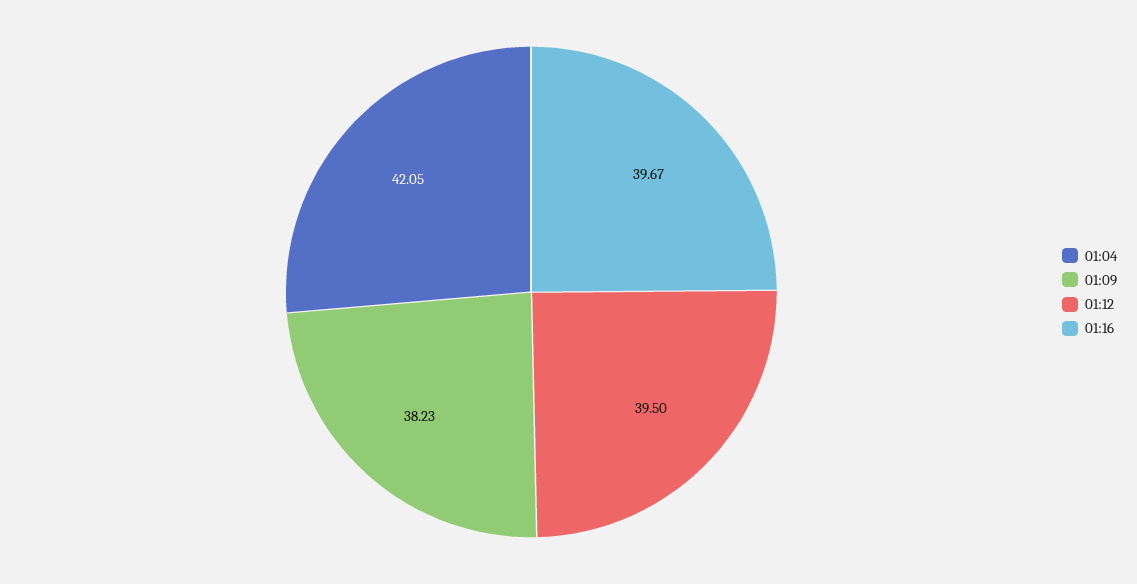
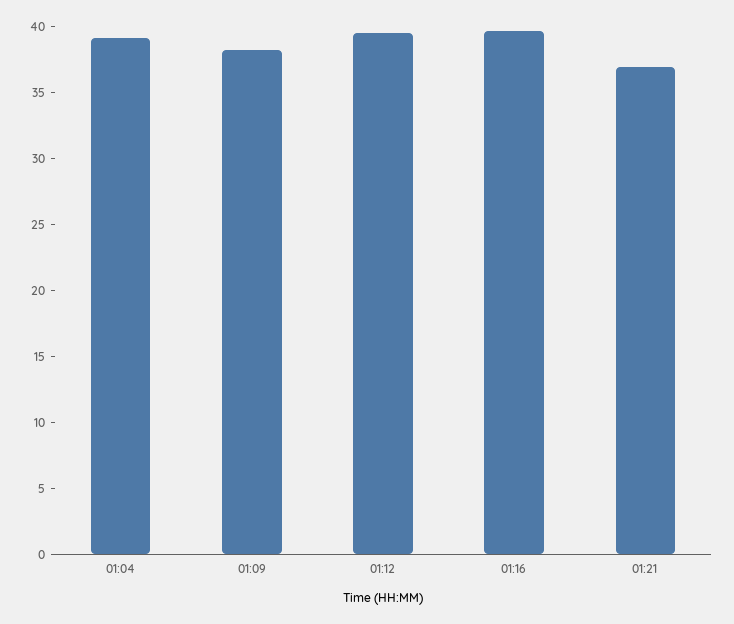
01:04: 42.05 -> 39
01:21: none -> 37

